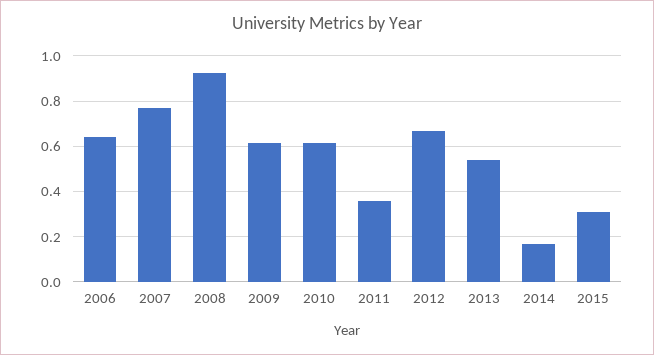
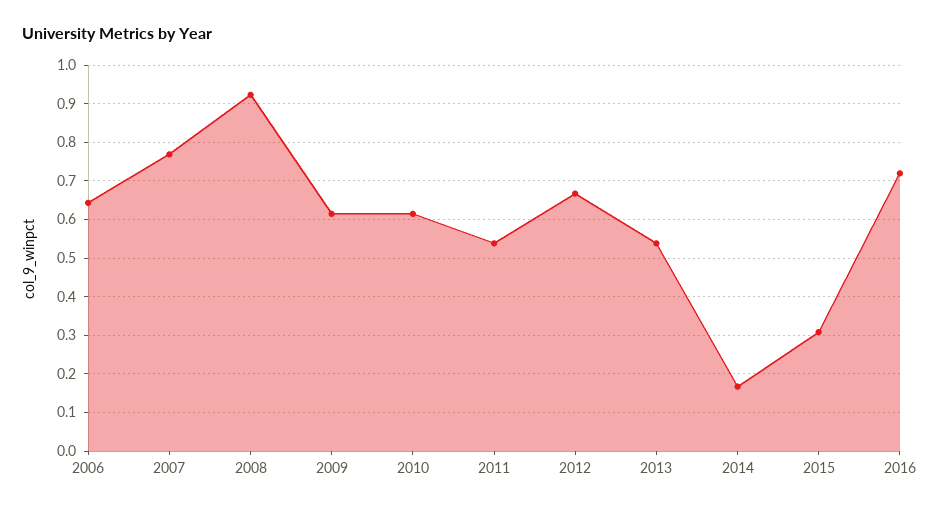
2011: 0.35 -> 0.54
2016: none -> 0.72

